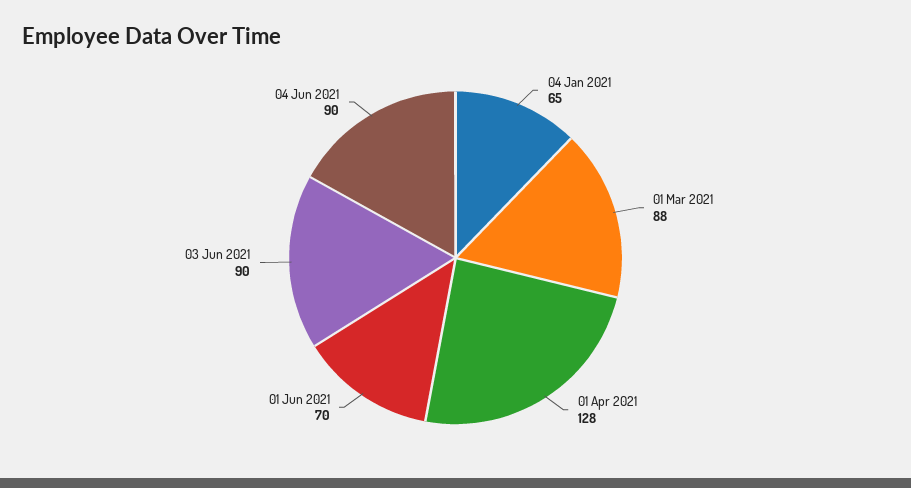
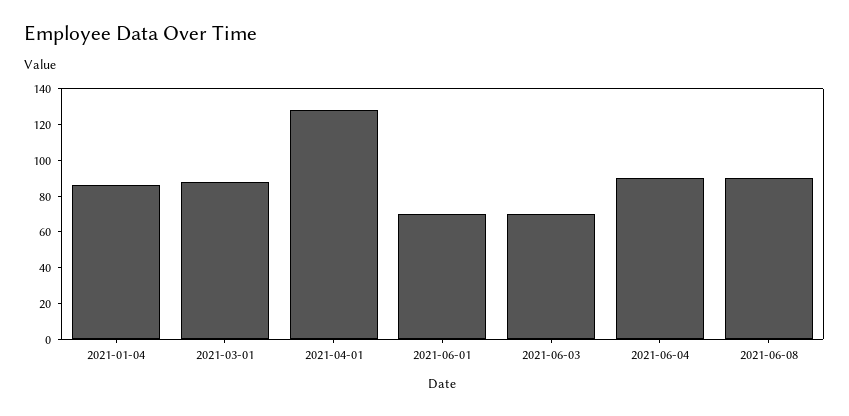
04 Jan 2021: 65 -> 85
03 Jun 2021: 90 -> 70
2021-06-08: none -> 90

